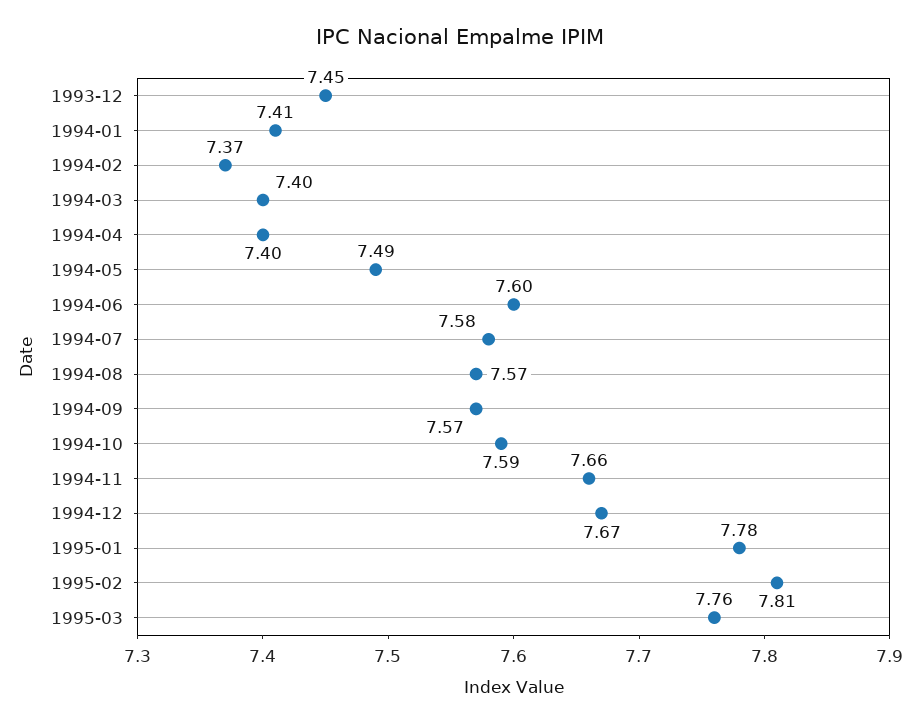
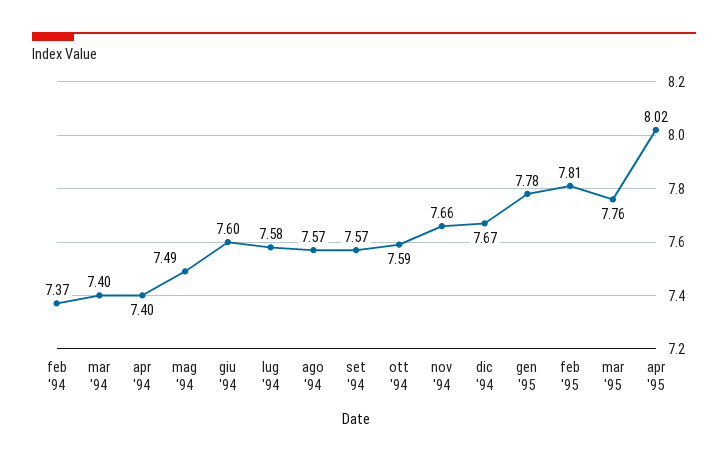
1993-12: 7.45 -> none
1994-01: 7.41 -> none
apr '95: none -> 8.02

